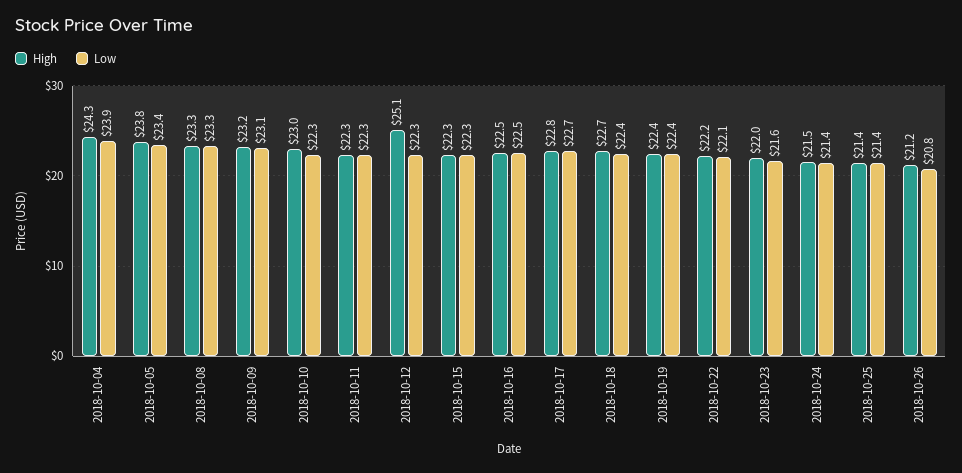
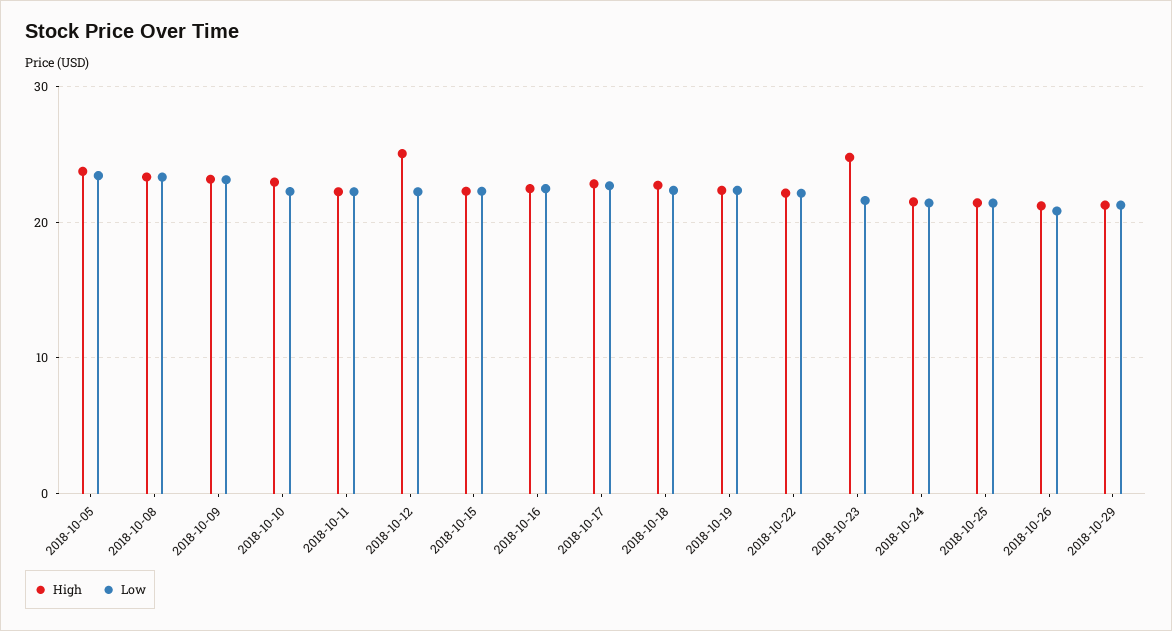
High, 2018-10-04: 24.3 -> none
Low, 2018-10-04: 23.9 -> none
High, 2018-10-23: 22 -> 25
High, 2018-10-29: none -> 21
Low, 2018-10-29: none -> 21

